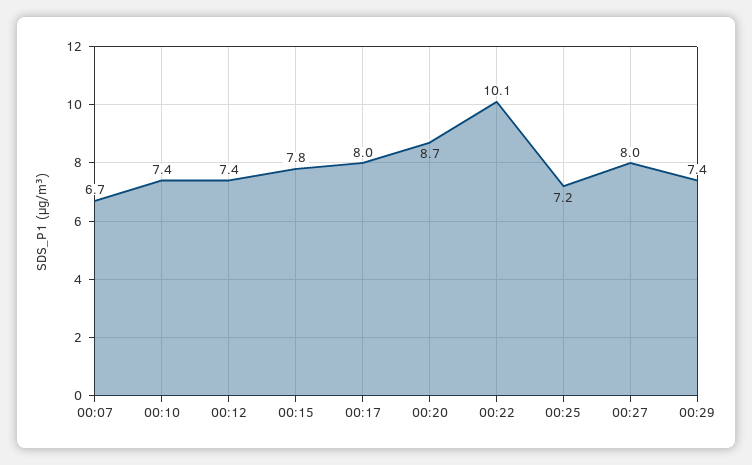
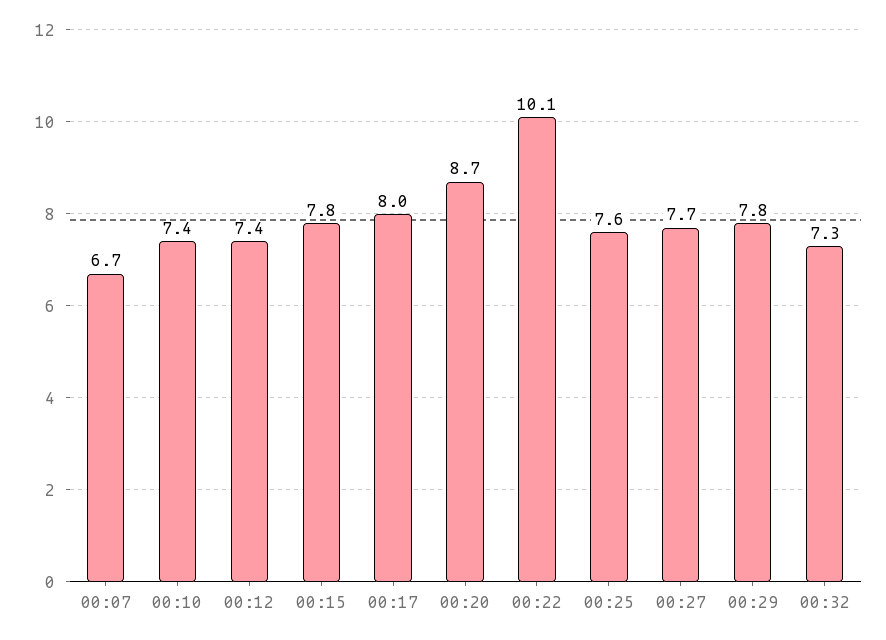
00:25: 7.2 -> 7.6
00:27: 8 -> 7.7
00:29: 7.4 -> 7.8
00:32: none -> 7.3

